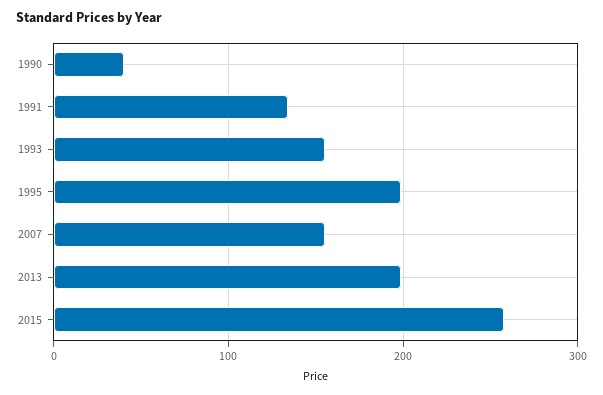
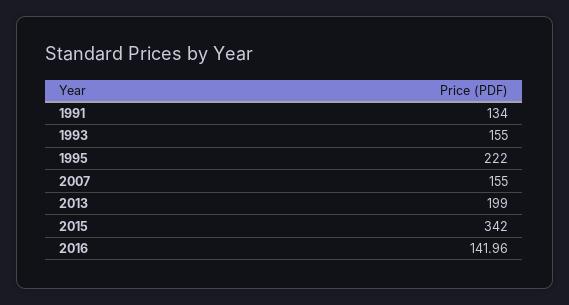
1990: 40 -> none
1995: 200 -> 222
2015: 260 -> 342
2016: none -> 141.96

